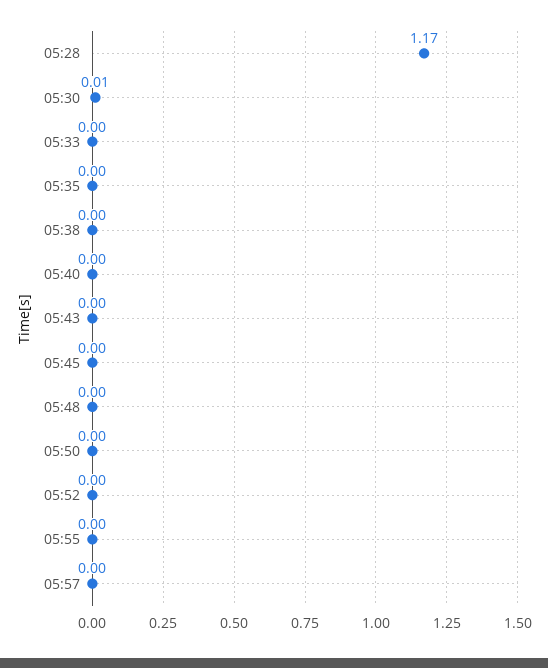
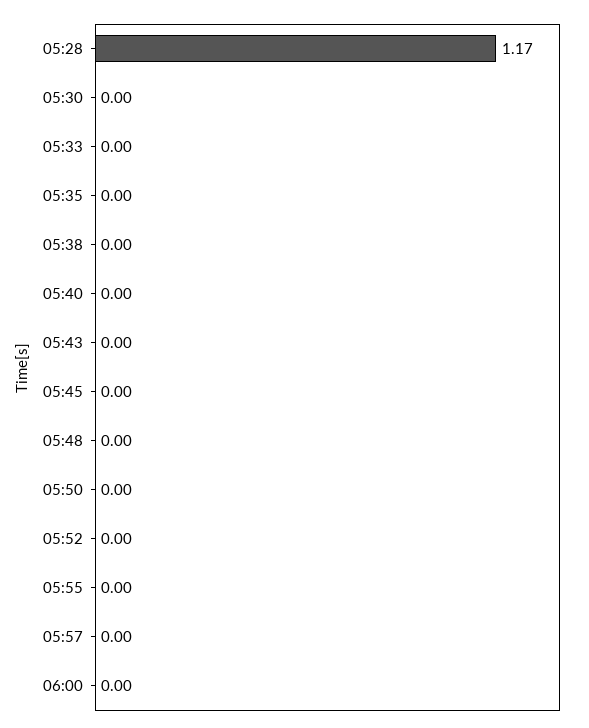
05:30: 0.01 -> 0
06:00: none -> 0

